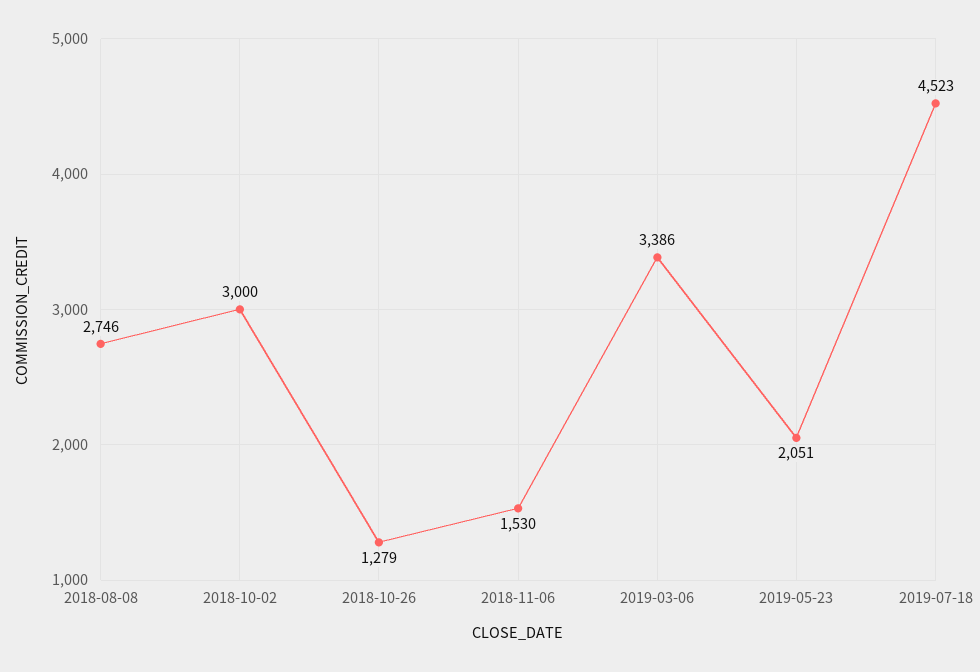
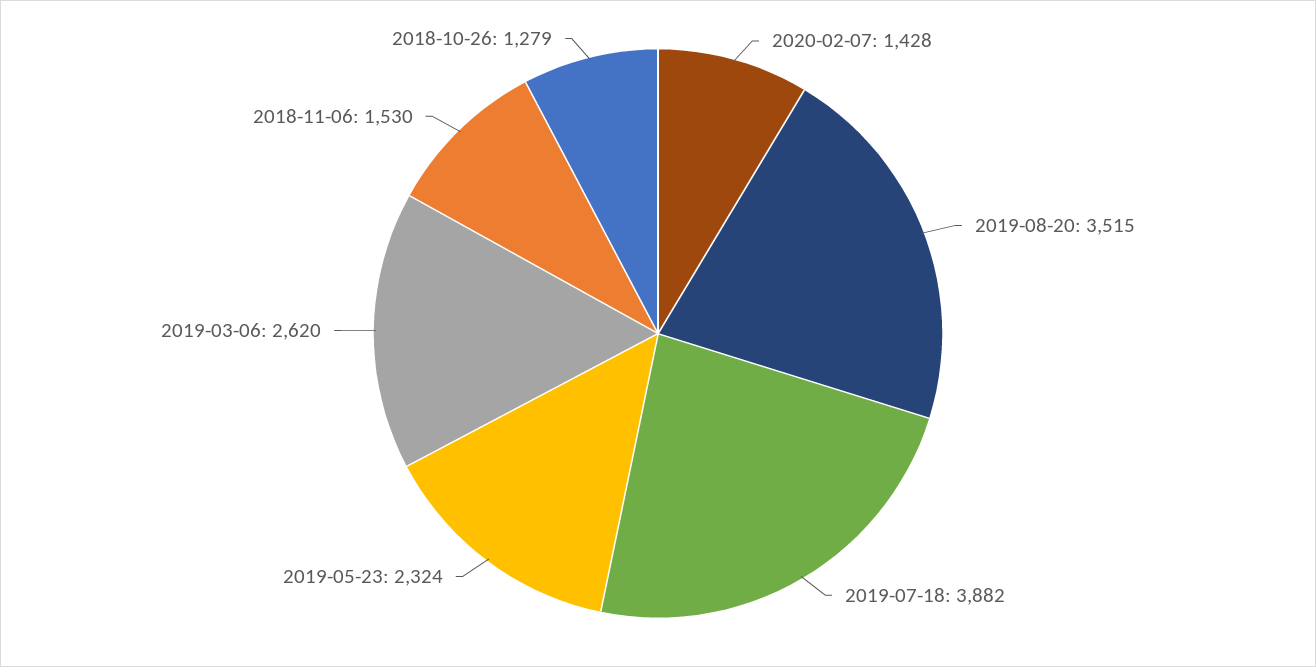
2018-08-08: 2746 -> none
2018-10-02: 3000 -> none
2019-03-06: 3386 -> 2620
2019-05-23: 2051 -> 2324
2019-07-18: 4523 -> 3882
2020-02-07: none -> 1428
2019-08-20: none -> 3515

